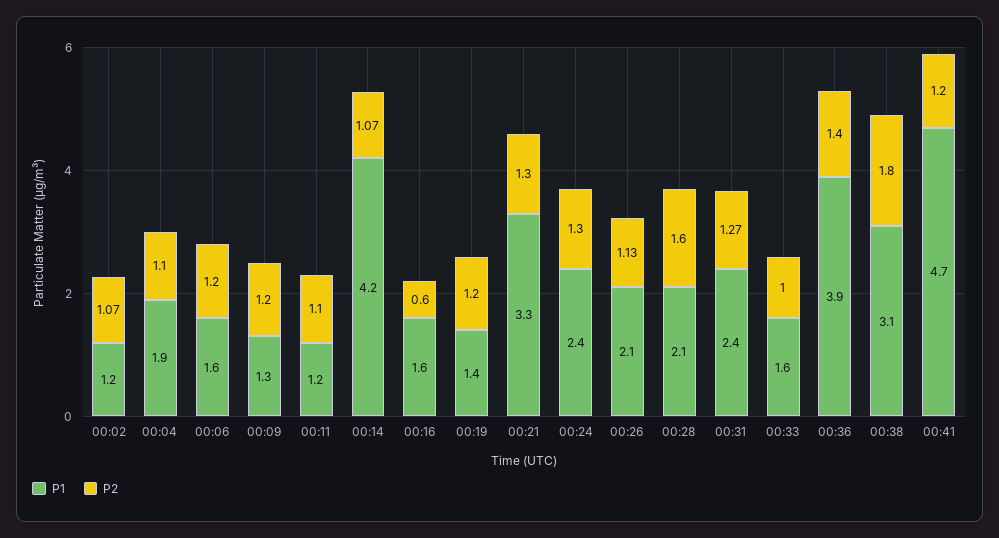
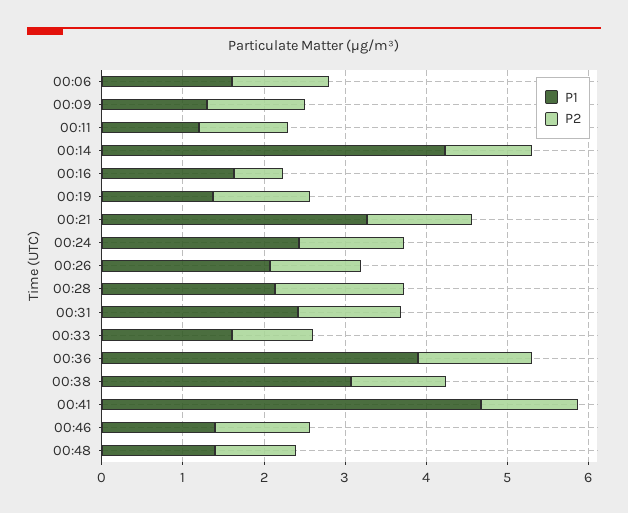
P1, 00:02: 1.2 -> none
P2, 00:02: 1.07 -> none
P1, 00:04: 1.9 -> none
P2, 00:04: 1.1 -> none
P2, 00:38: 1.8 -> 1.2
P1, 00:46: none -> 1.4
P2, 00:46: none -> 1.2
P1, 00:48: none -> 1.4
P2, 00:48: none -> 1

